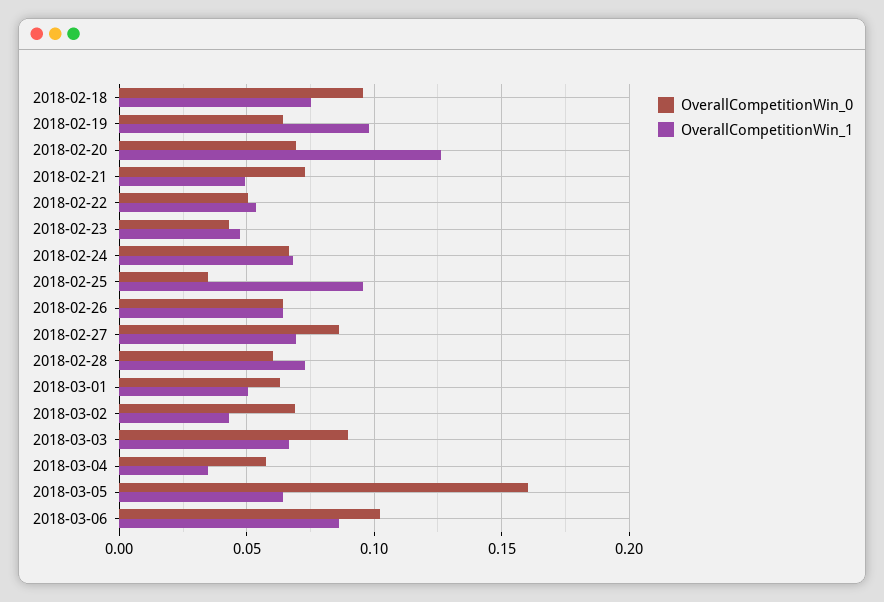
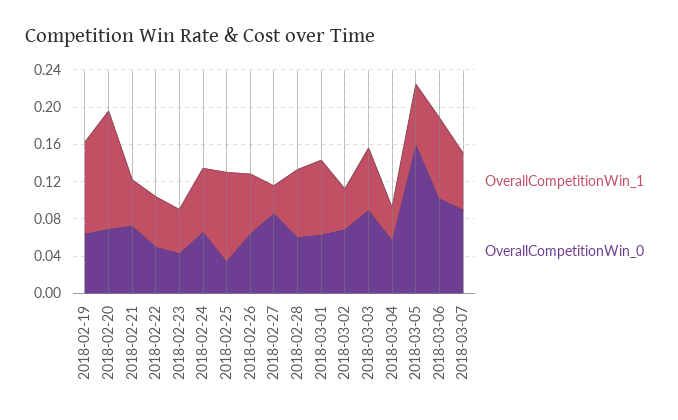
OverallCompetitionWin_0, 2018-02-18: 0.095 -> none
OverallCompetitionWin_1, 2018-02-18: 0.075 -> none
OverallCompetitionWin_1, 2018-02-27: 0.07 -> 0.03
OverallCompetitionWin_1, 2018-03-01: 0.05 -> 0.08
OverallCompetitionWin_1, 2018-03-07: none -> 0.06
OverallCompetitionWin_0, 2018-03-07: none -> 0.09

